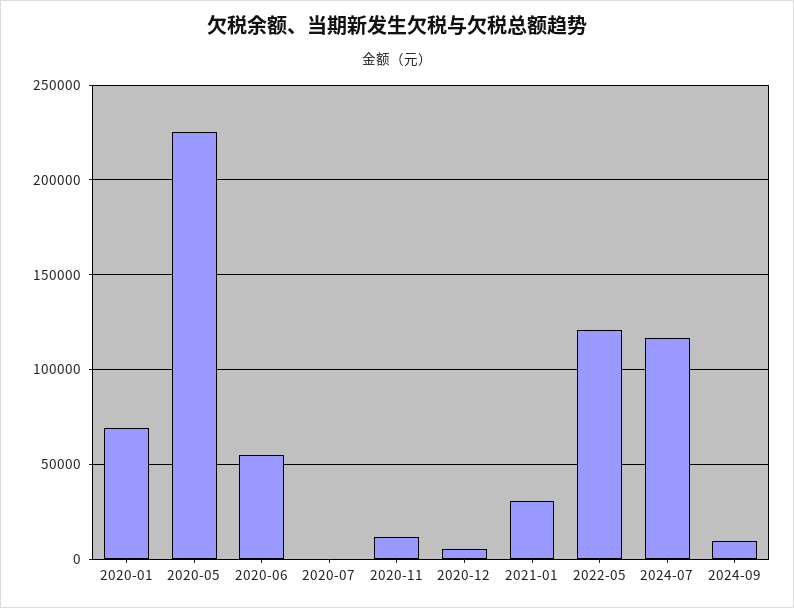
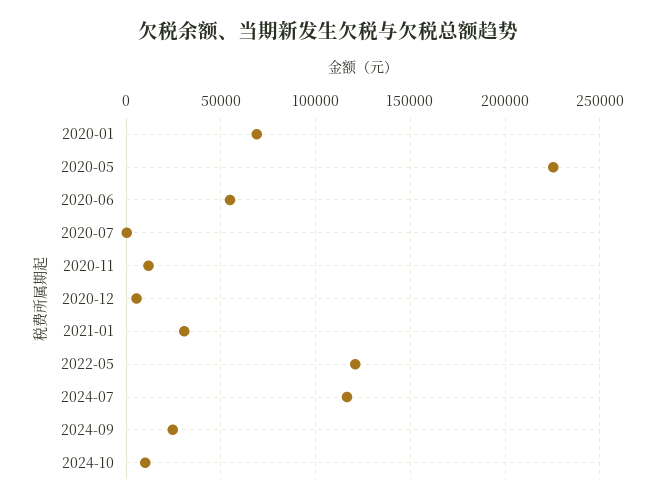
2024-09: 10000 -> 25000
2024-10: none -> 10000

